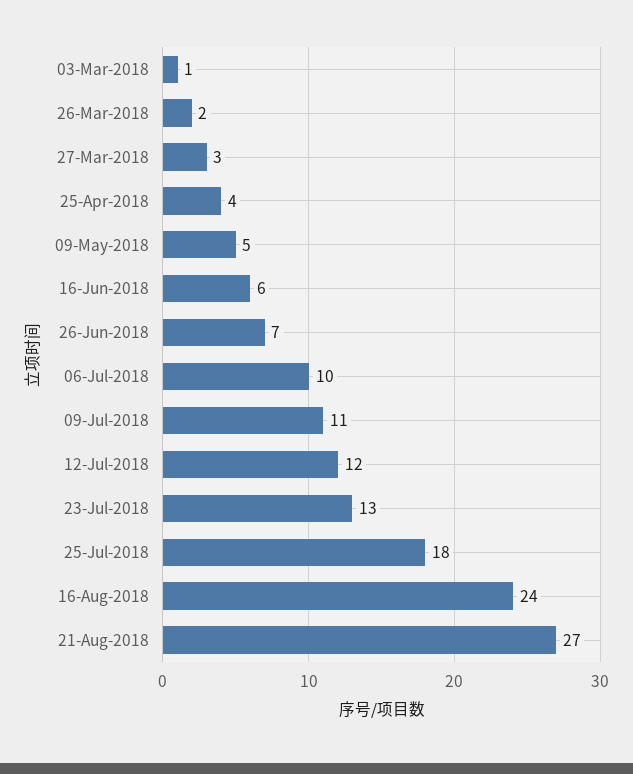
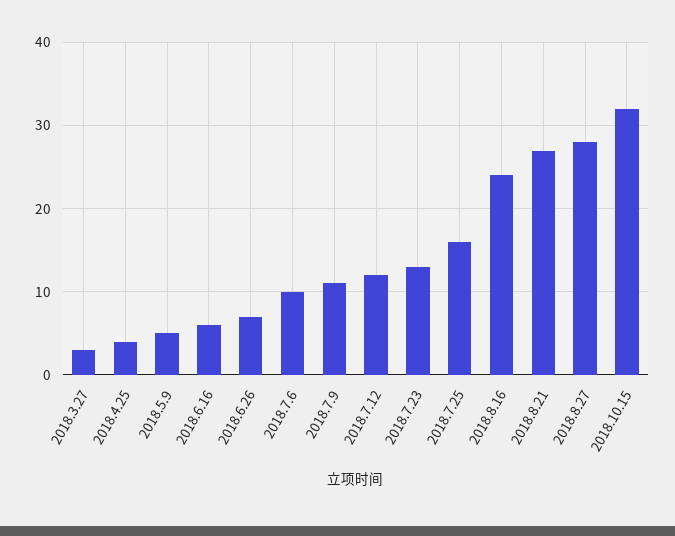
03-Mar-2018: 1 -> none
26-Mar-2018: 2 -> none
25-Jul-2018: 18 -> 16
2018.8.27: none -> 28
2018.10.15: none -> 32

